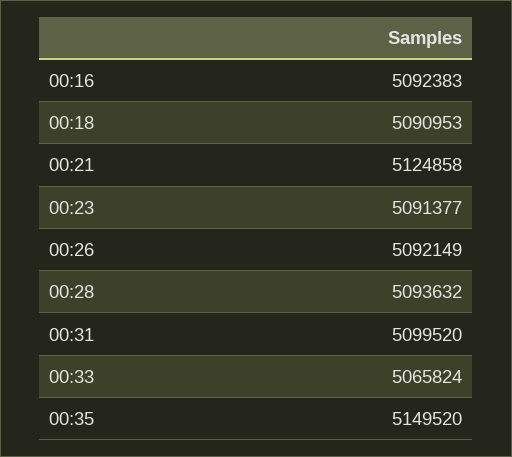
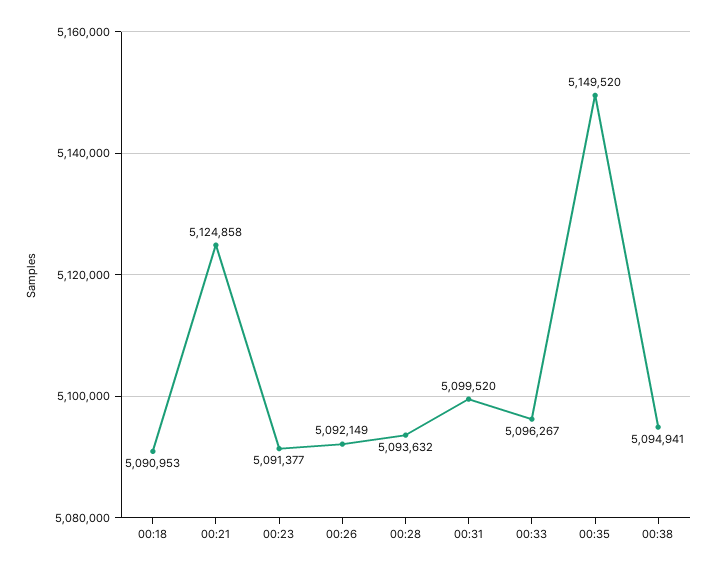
00:16: 5092383 -> none
00:33: 5065824 -> 5096267
00:38: none -> 5094941

